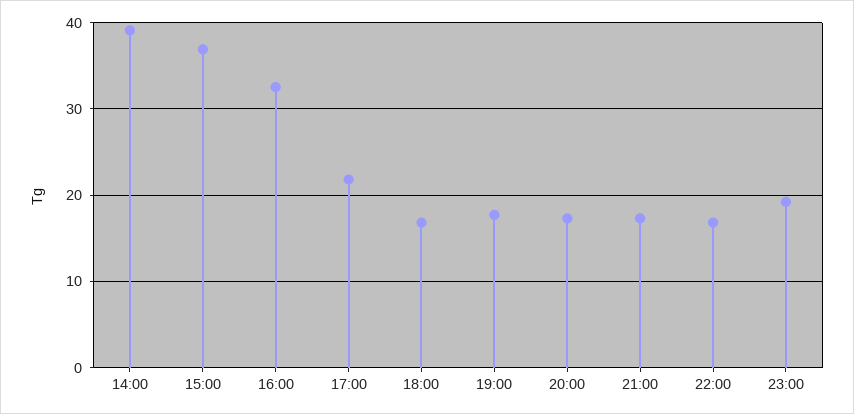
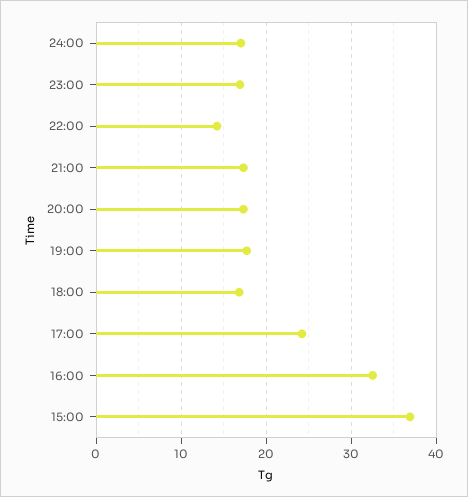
14:00: 39 -> none
17:00: 22 -> 24
22:00: 17 -> 14
23:00: 19 -> 17
24:00: none -> 17

